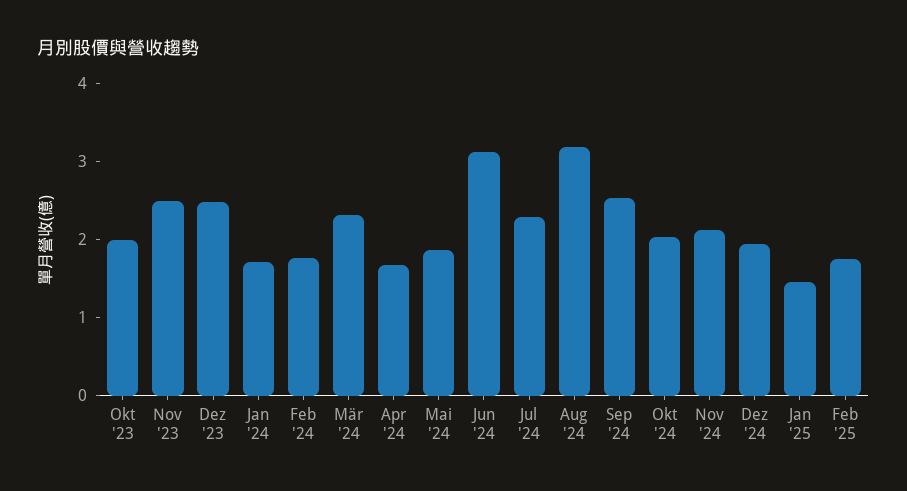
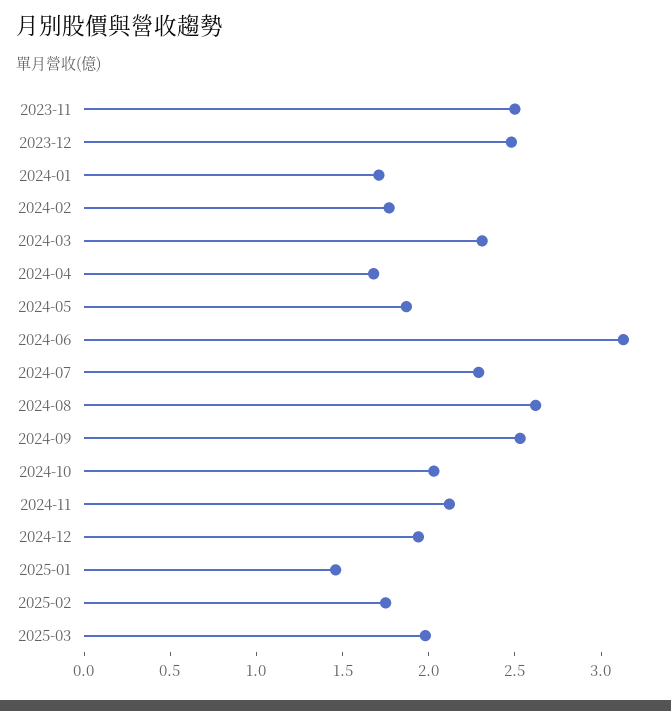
Okt '23: 2 -> none
Aug '24: 3.2 -> 2.6
2025-03: none -> 2

